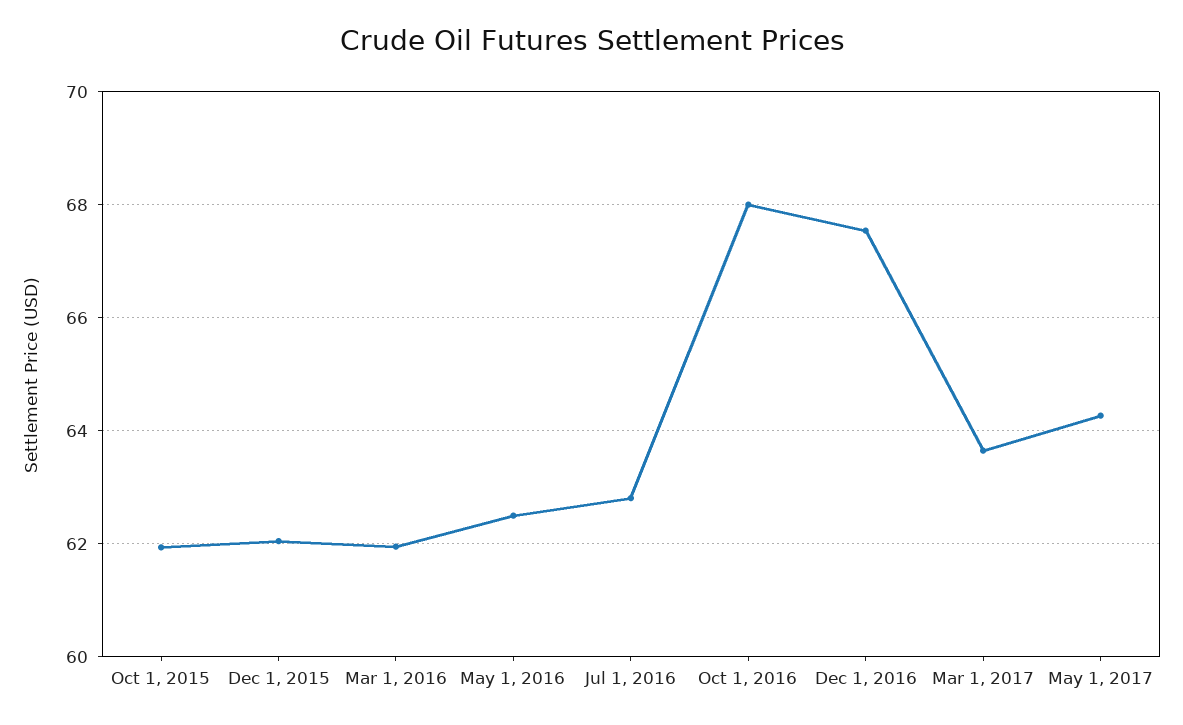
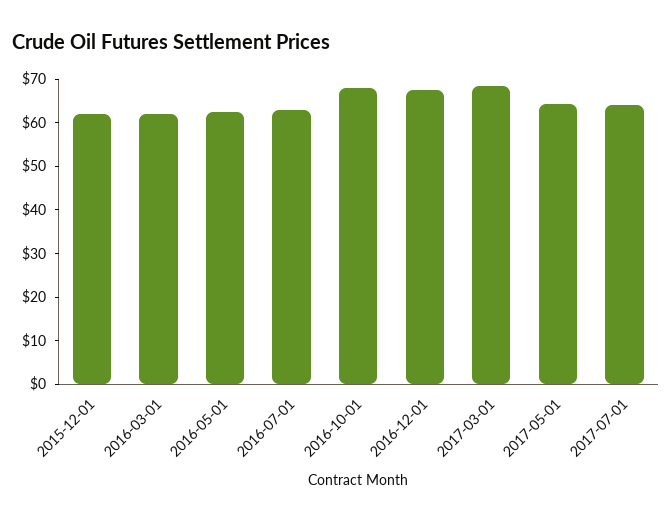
Oct 1, 2015: 62 -> none
Mar 1, 2017: 63.6 -> 68
2017-07-01: none -> 64

